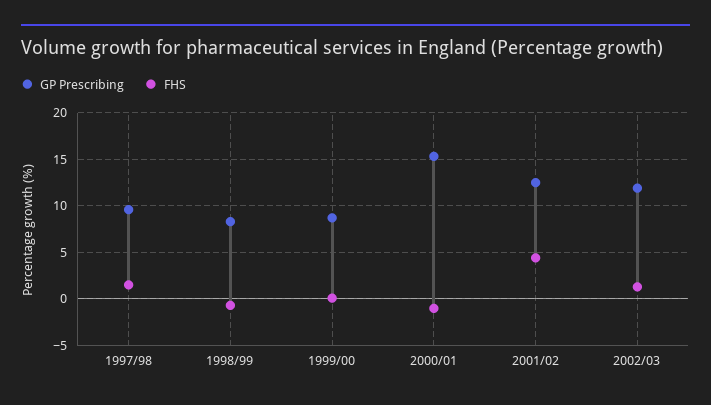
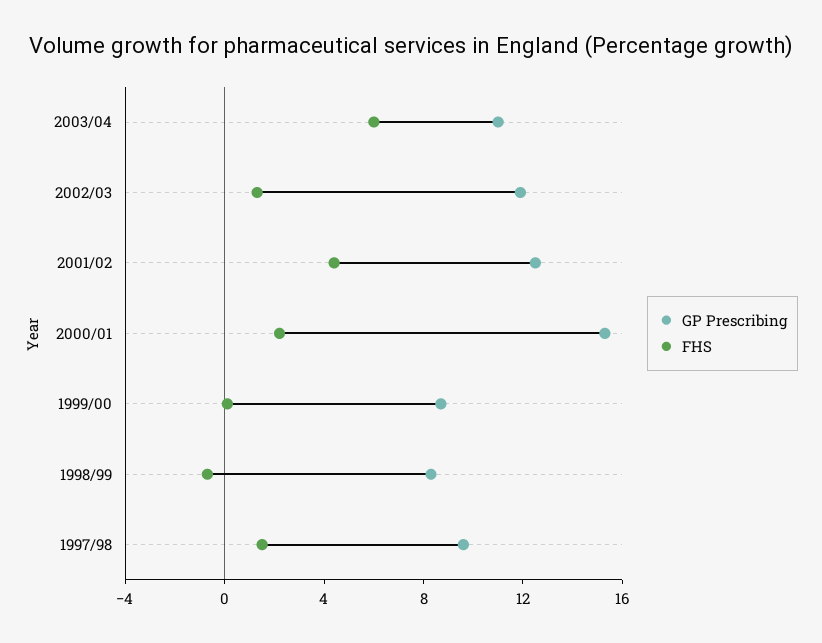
FHS, 2000/01: -1 -> 2
GP Prescribing, 2003/04: none -> 11
FHS, 2003/04: none -> 6

